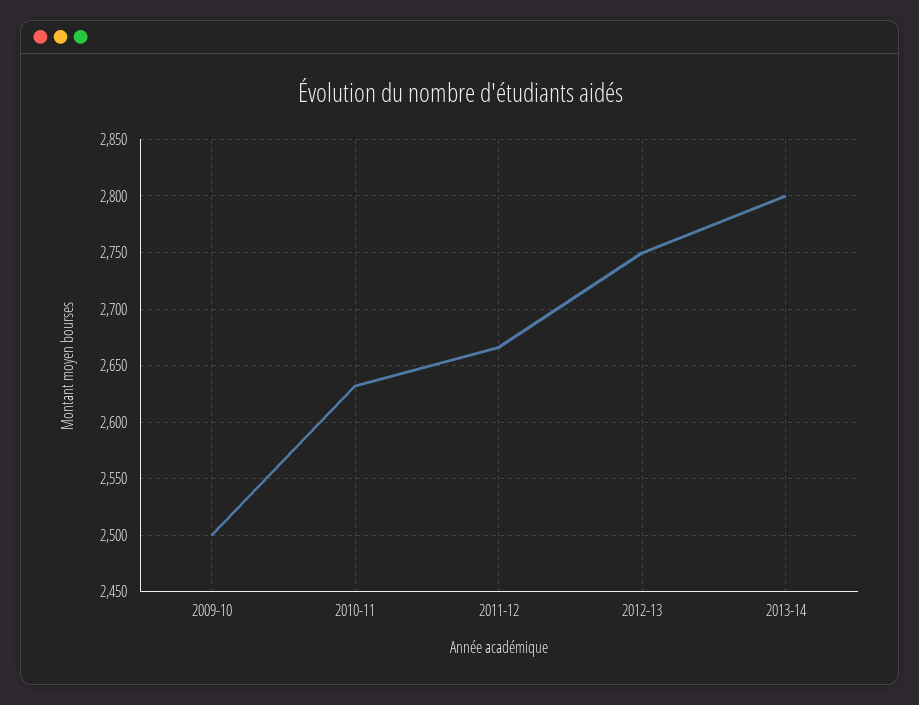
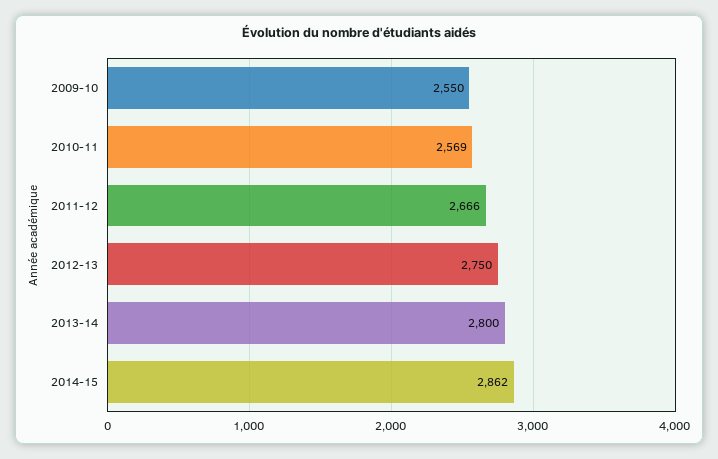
2009-10: 2500 -> 2550
2010-11: 2630 -> 2569
2014-15: none -> 2862

